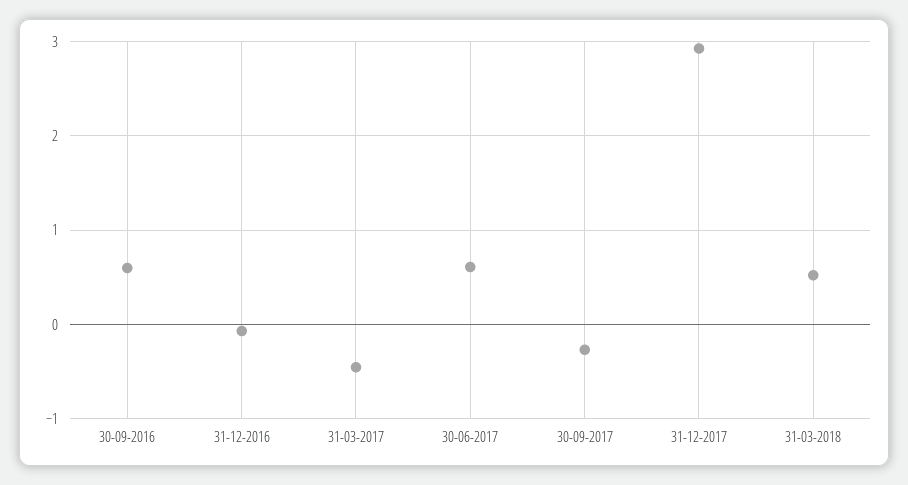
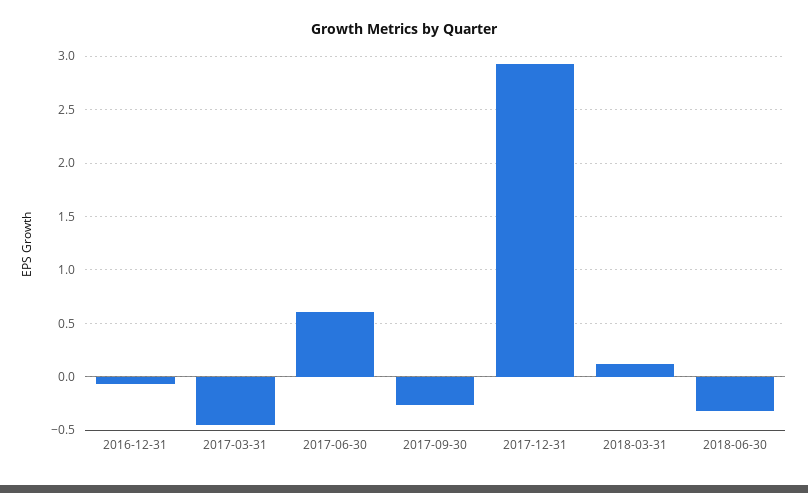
30-09-2016: 0.6 -> none
31-03-2018: 0.5 -> 0.1
2018-06-30: none -> -0.3

